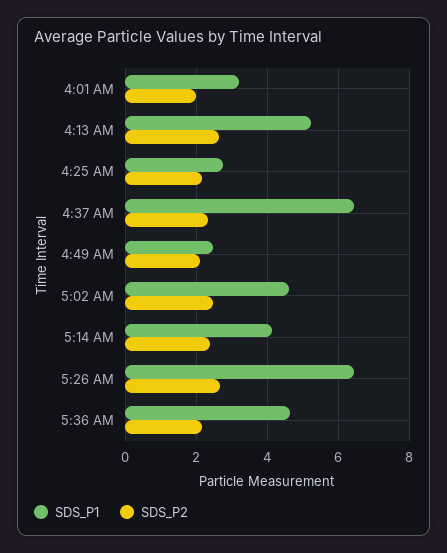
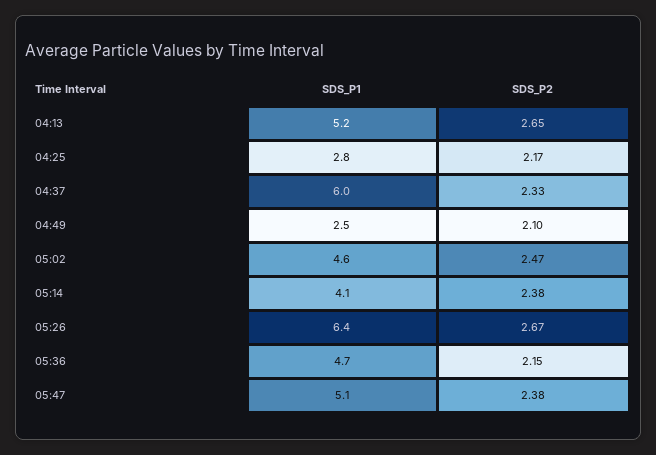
SDS_P1, 4:01 AM: 3.2 -> none
SDS_P2, 4:01 AM: 2 -> none
SDS_P1, 4:37 AM: 6.4 -> 6
SDS_P1, 05:47: none -> 5.1
SDS_P2, 05:47: none -> 2.38

